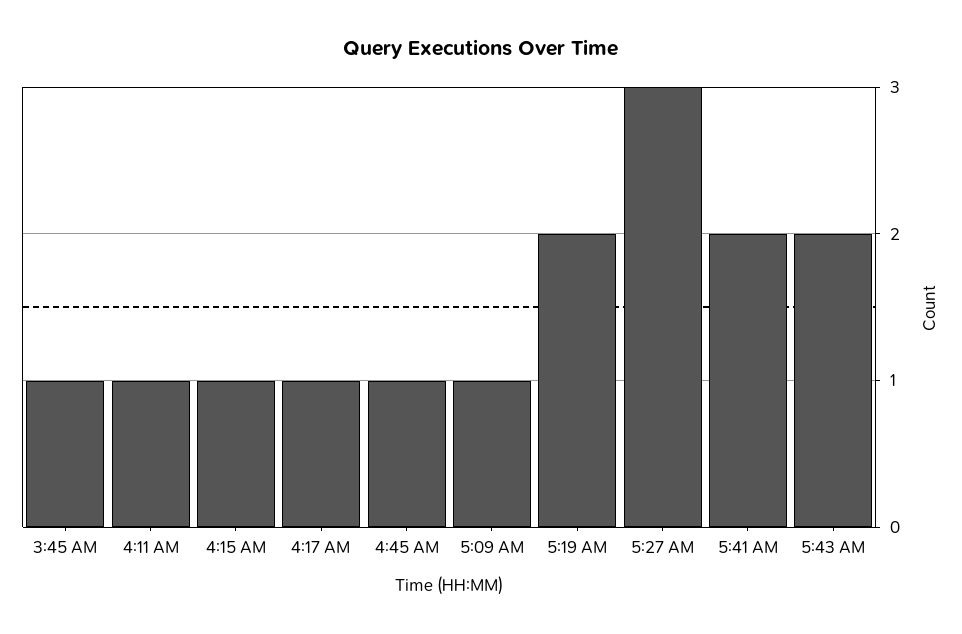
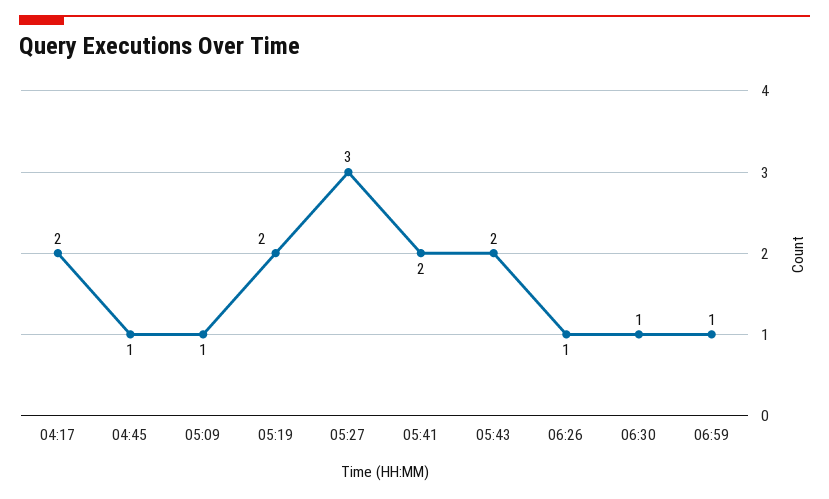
3:45 AM: 1 -> none
4:11 AM: 1 -> none
4:15 AM: 1 -> none
4:17 AM: 1 -> 2
06:26: none -> 1
06:30: none -> 1
06:59: none -> 1

